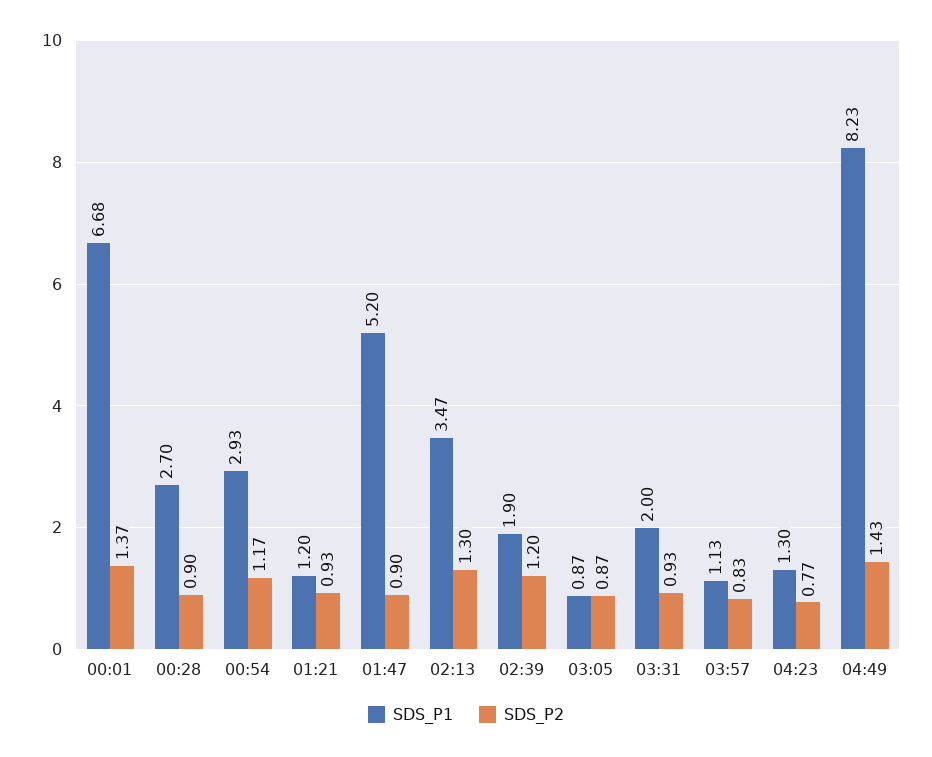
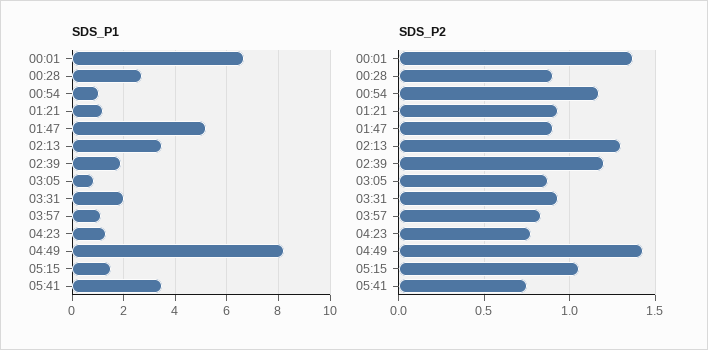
SDS_P1, 00:54: 2.93 -> 1
SDS_P1, 05:15: none -> 1.5
SDS_P1, 05:41: none -> 3.5
SDS_P2, 05:15: none -> 1.05
SDS_P2, 05:41: none -> 0.75

